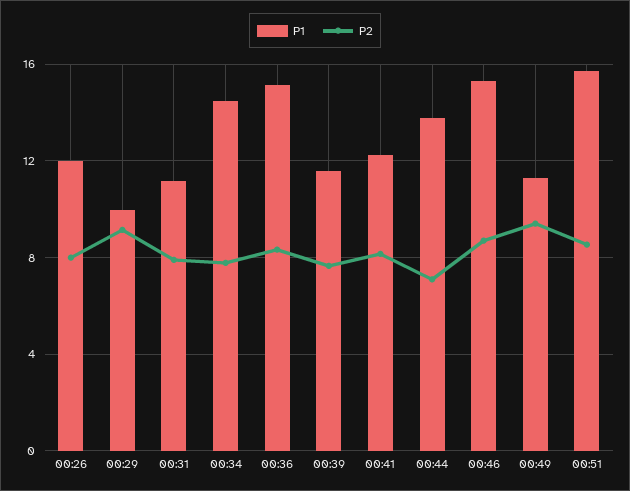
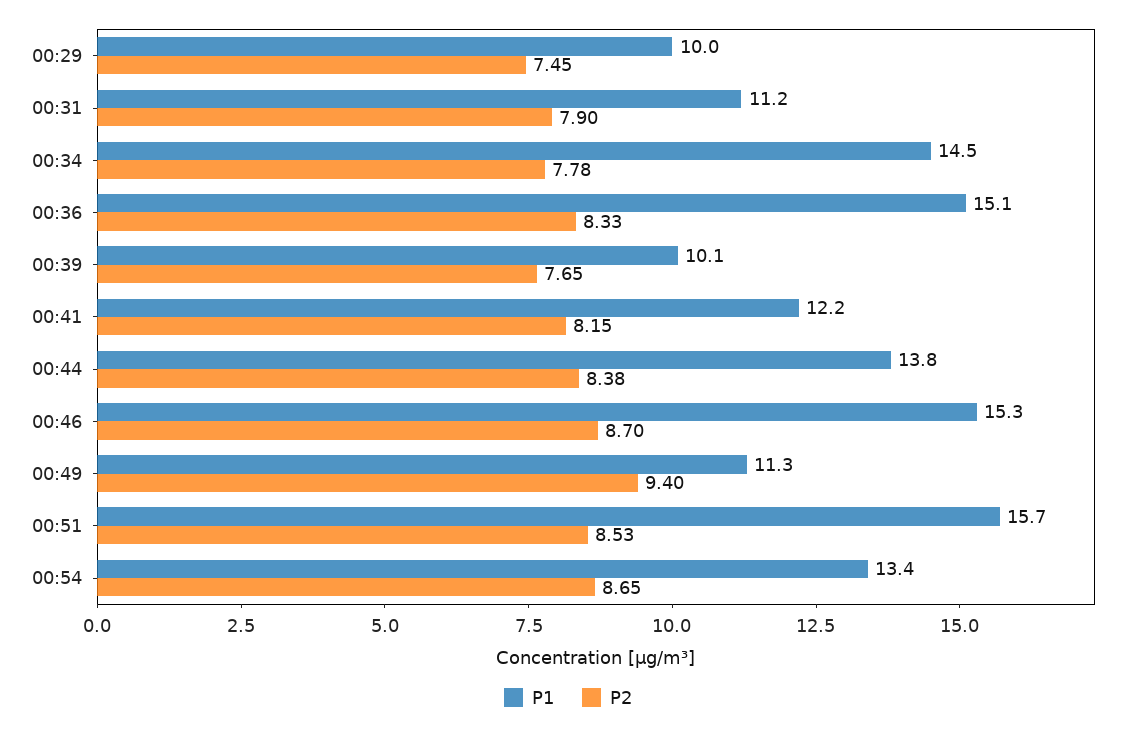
P1, 00:26: 12 -> none
P2, 00:26: 8 -> none
P2, 00:29: 9 -> 7.45
P1, 00:39: 11.5 -> 10.1
P2, 00:44: 7 -> 8.38
P1, 00:54: none -> 13.4
P2, 00:54: none -> 8.65

